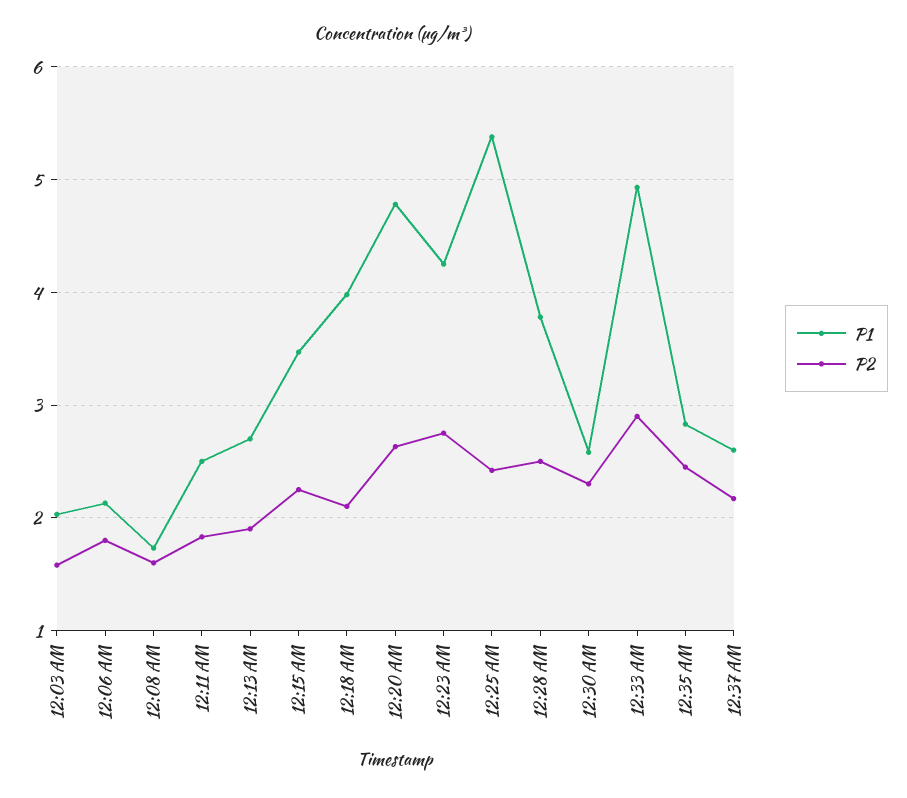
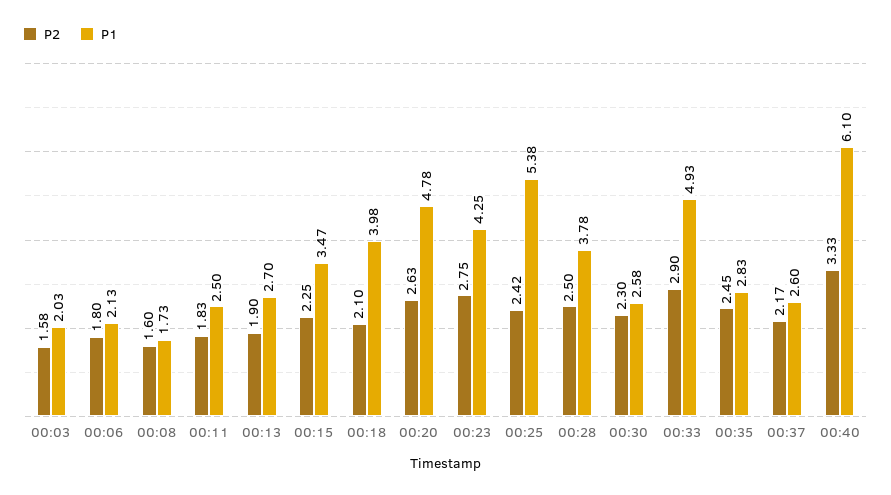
P2, 00:40: none -> 3.33
P1, 00:40: none -> 6.1

